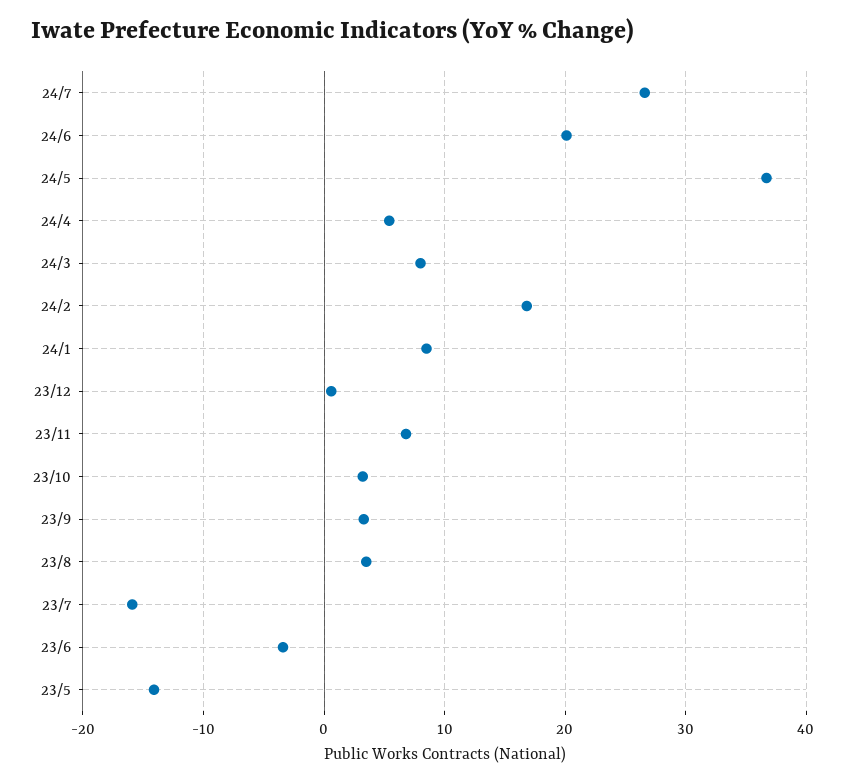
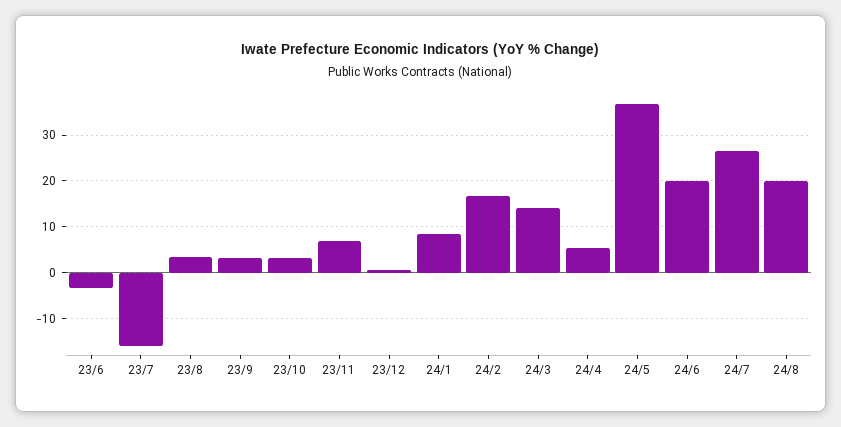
24/3: 8 -> 14
23/5: -14 -> none
24/8: none -> 20

